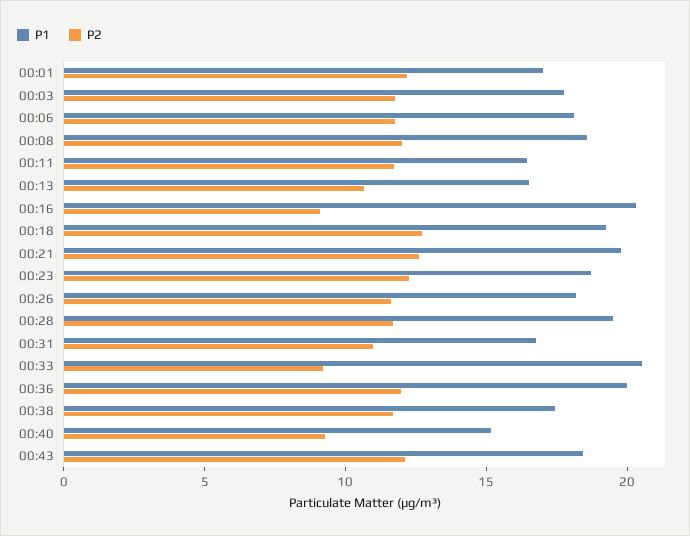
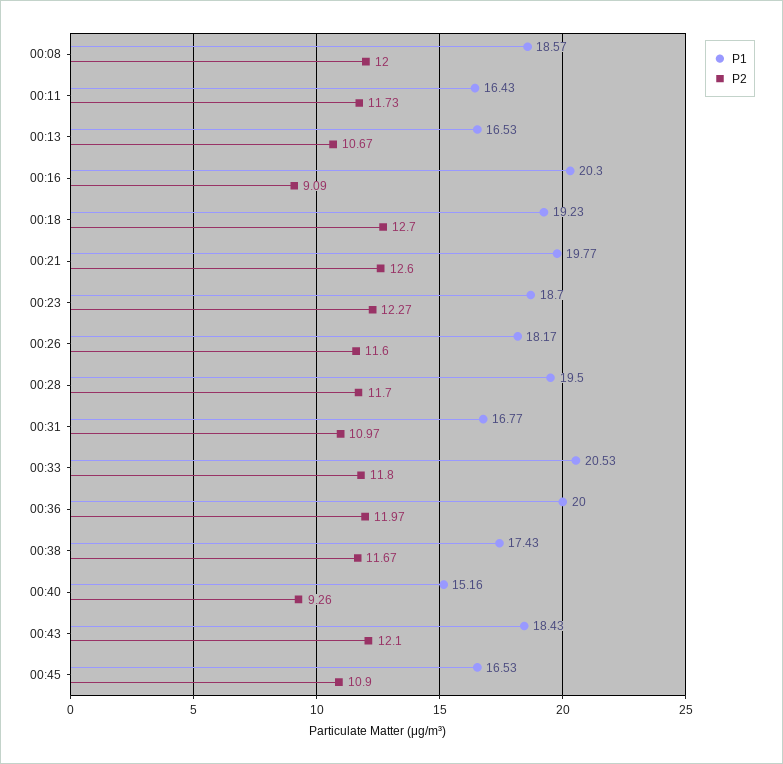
P1, 00:01: 17 -> none
P2, 00:01: 12 -> none
P1, 00:03: 18 -> none
P2, 00:03: 12 -> none
P1, 00:06: 18 -> none
P2, 00:06: 12 -> none
P2, 00:33: 9 -> 11.8
P1, 00:45: none -> 16.53
P2, 00:45: none -> 10.9

